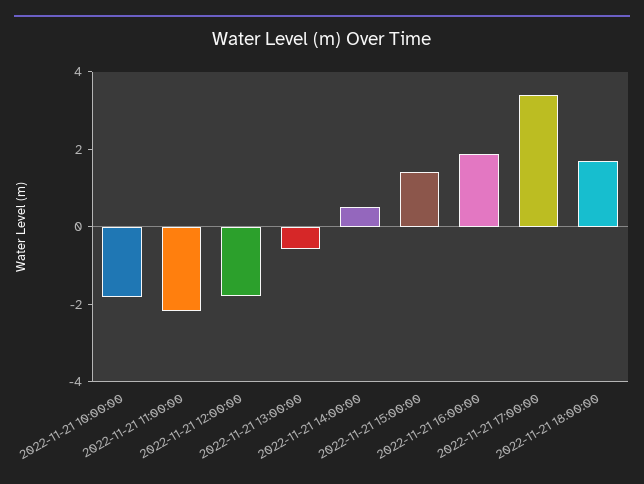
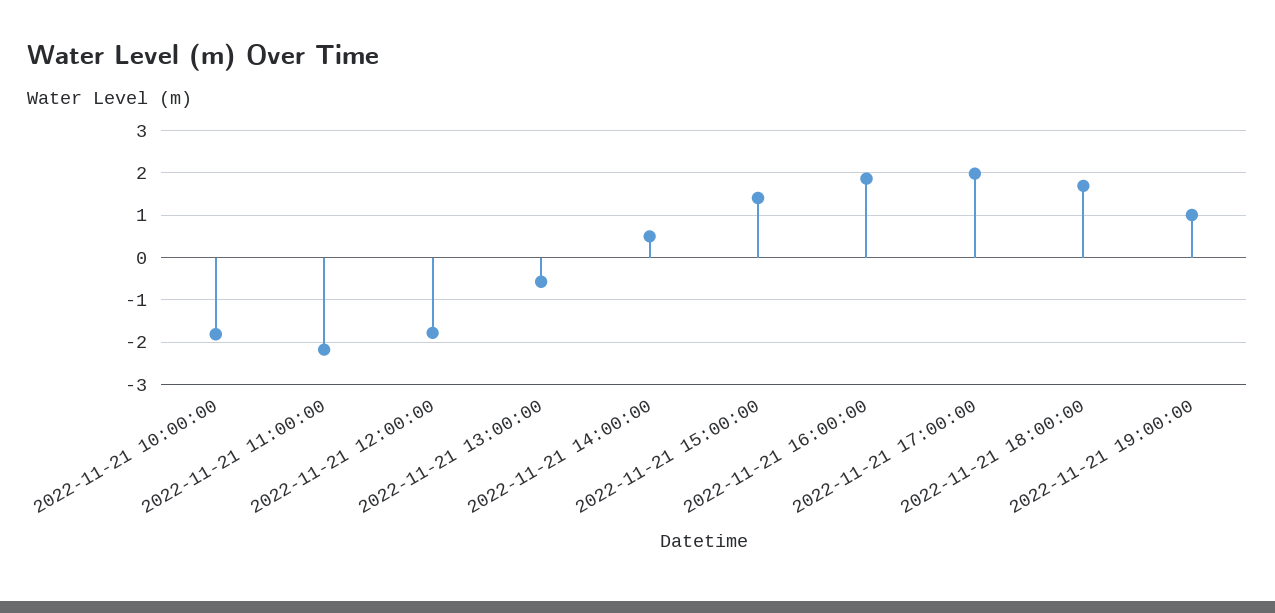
2022-11-21 17:00:00: 3.5 -> 2
2022-11-21 19:00:00: none -> 1

